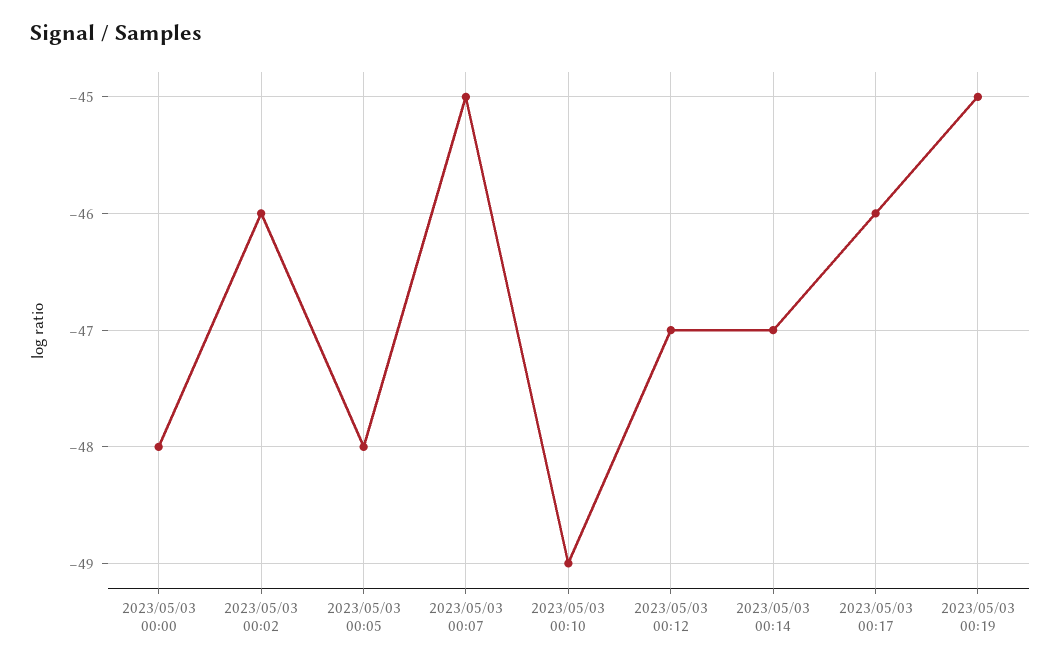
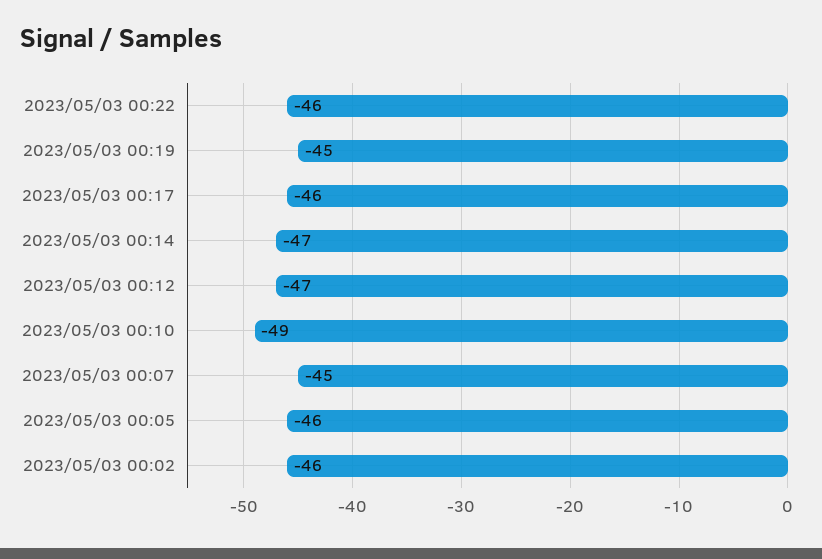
2023/05/03 00:00: -48 -> none
2023/05/03 00:05: -48 -> -46
2023/05/03 00:22: none -> -46

